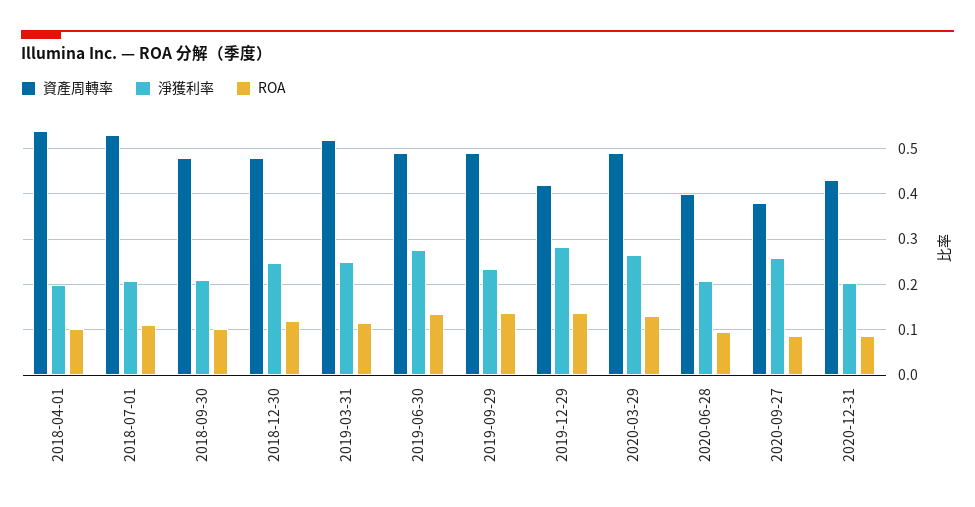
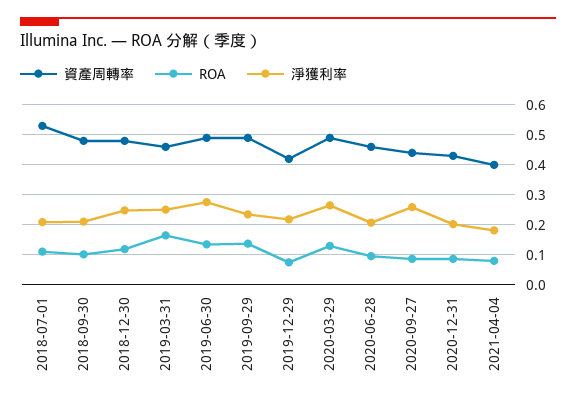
資產周轉率, 2018-04-01: 0.54 -> none
淨獲利率, 2018-04-01: 0.2 -> none
ROA, 2018-04-01: 0.1 -> none
資產周轉率, 2019-03-31: 0.52 -> 0.46
ROA, 2019-03-31: 0.12 -> 0.16
淨獲利率, 2019-12-29: 0.28 -> 0.22
ROA, 2019-12-29: 0.14 -> 0.08
資產周轉率, 2020-06-28: 0.4 -> 0.46
資產周轉率, 2020-09-27: 0.38 -> 0.44
資產周轉率, 2021-04-04: none -> 0.4
ROA, 2021-04-04: none -> 0.08
淨獲利率, 2021-04-04: none -> 0.18

